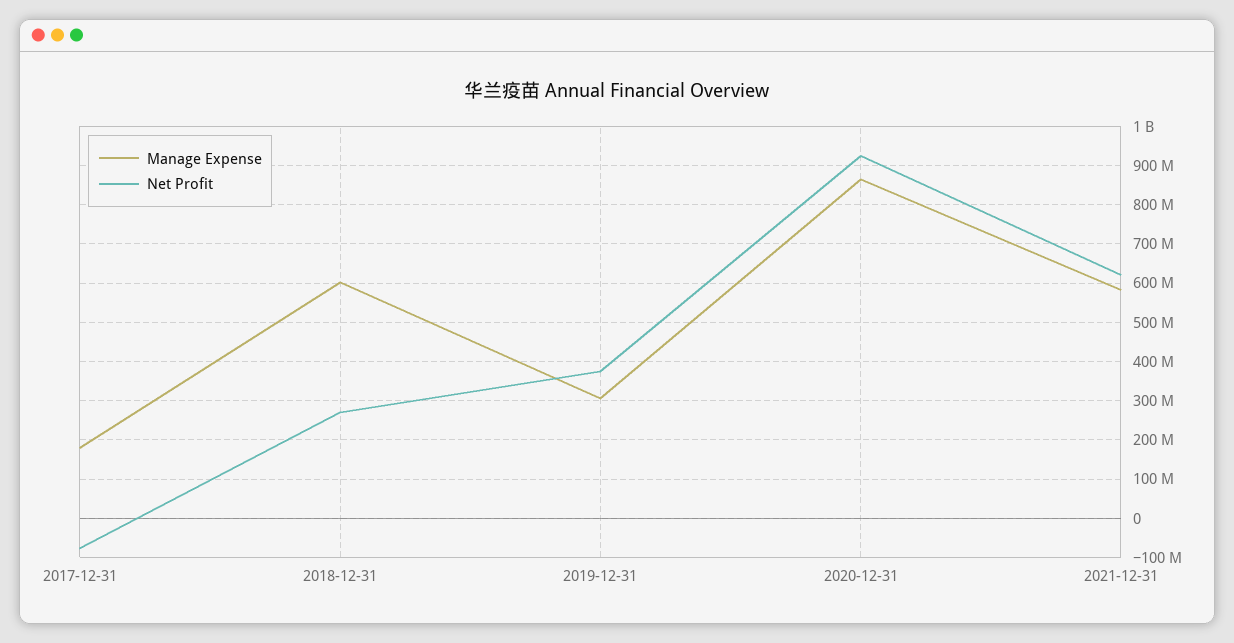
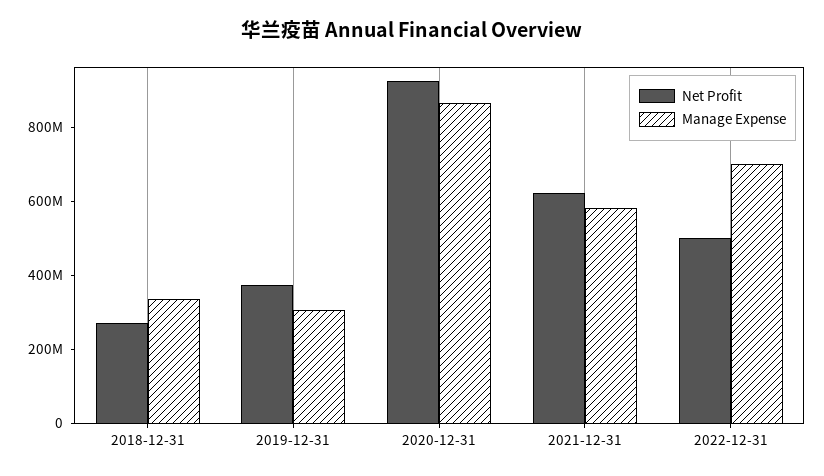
Manage Expense, 2017-12-31: 180000000 -> none
Net Profit, 2017-12-31: -80000000 -> none
Manage Expense, 2018-12-31: 600000000 -> 350000000
Net Profit, 2022-12-31: none -> 500000000
Manage Expense, 2022-12-31: none -> 700000000

